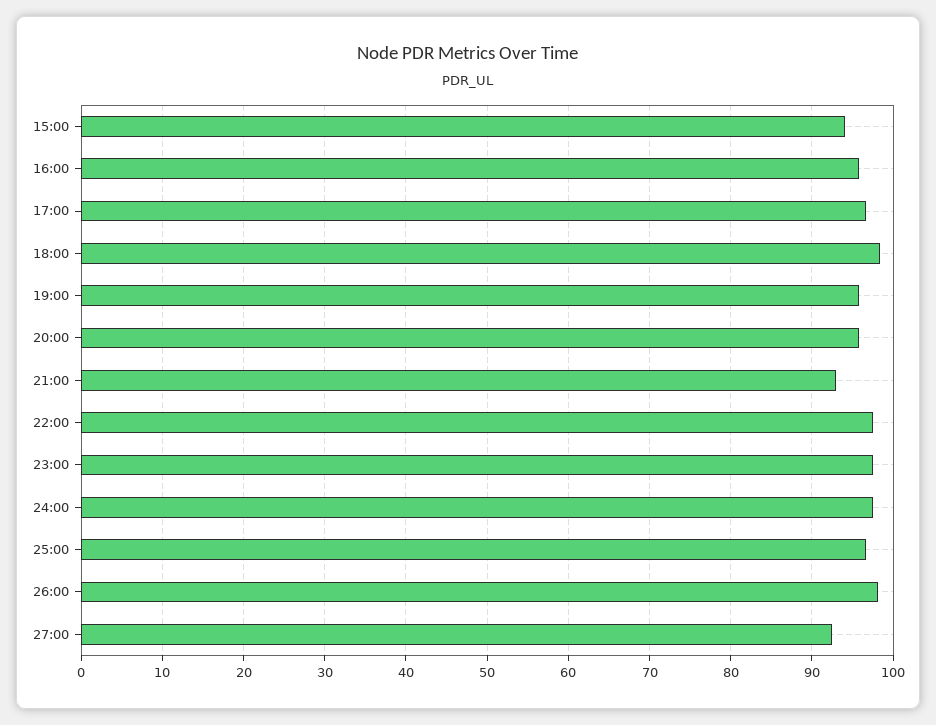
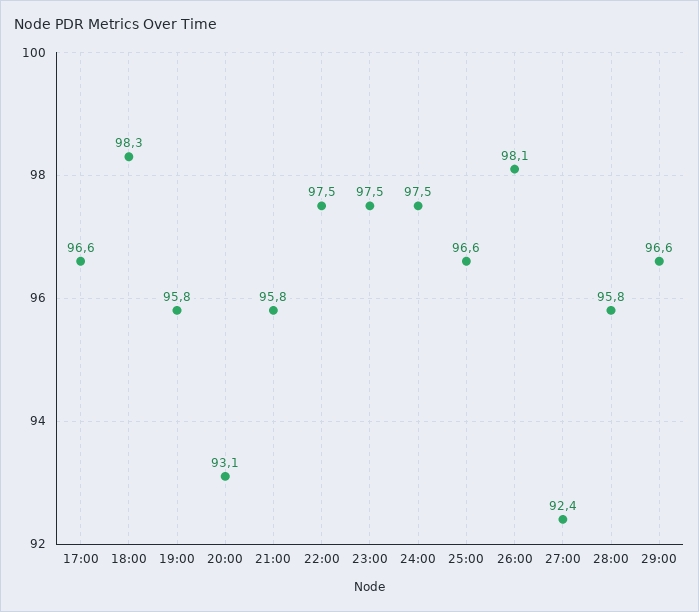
15:00: 94 -> none
16:00: 96 -> none
20:00: 96 -> 93.1
21:00: 93 -> 95.8
28:00: none -> 95.8
29:00: none -> 96.6

